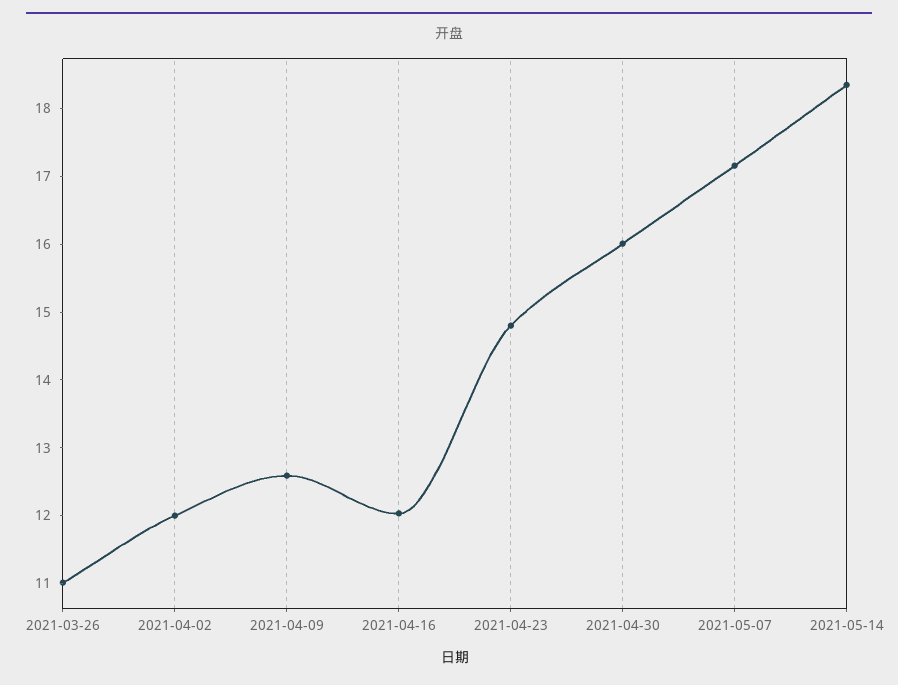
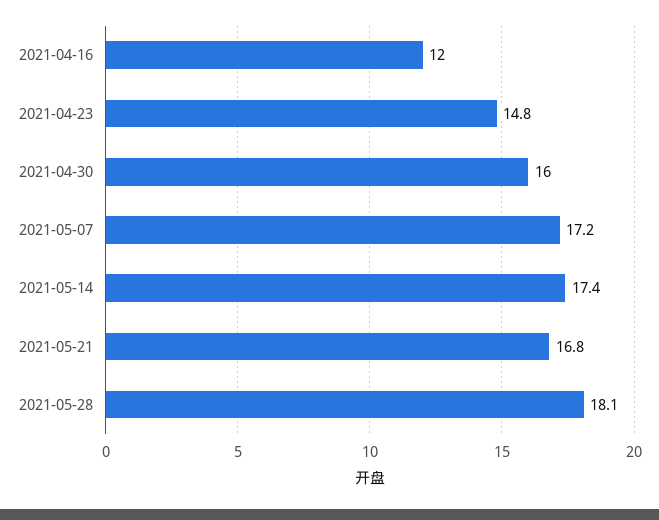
2021-03-26: 11 -> none
2021-04-02: 12 -> none
2021-04-09: 12.6 -> none
2021-05-14: 18.4 -> 17.4
2021-05-21: none -> 16.8
2021-05-28: none -> 18.1

